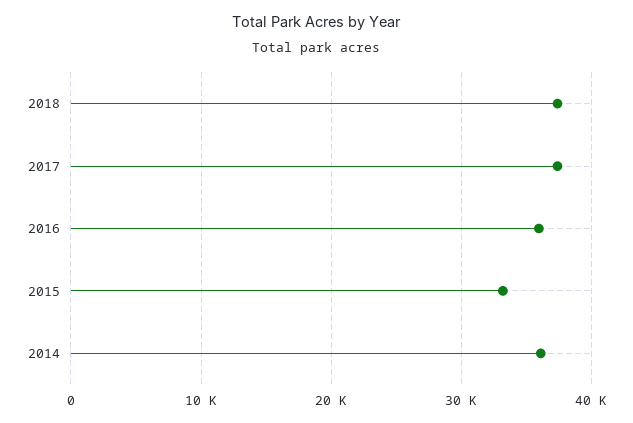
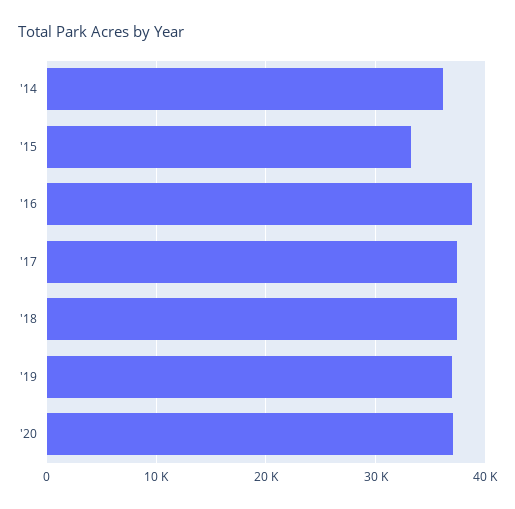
2016: 36000 -> 39000
'19: none -> 37000
'20: none -> 37000

